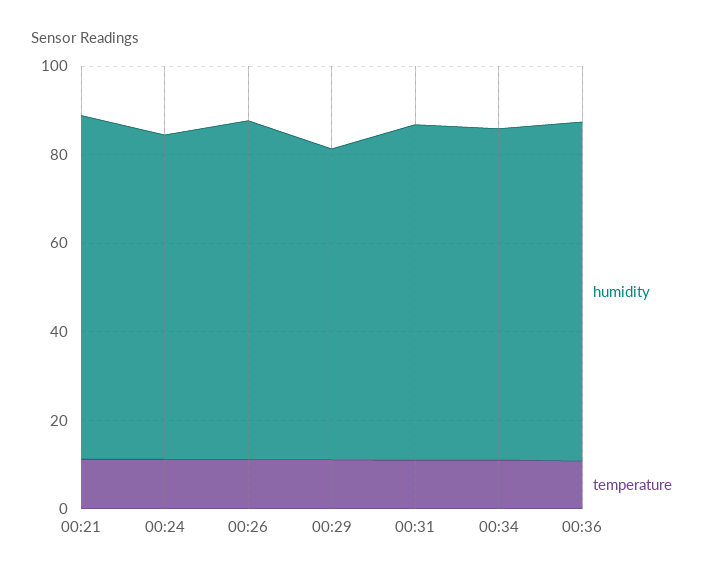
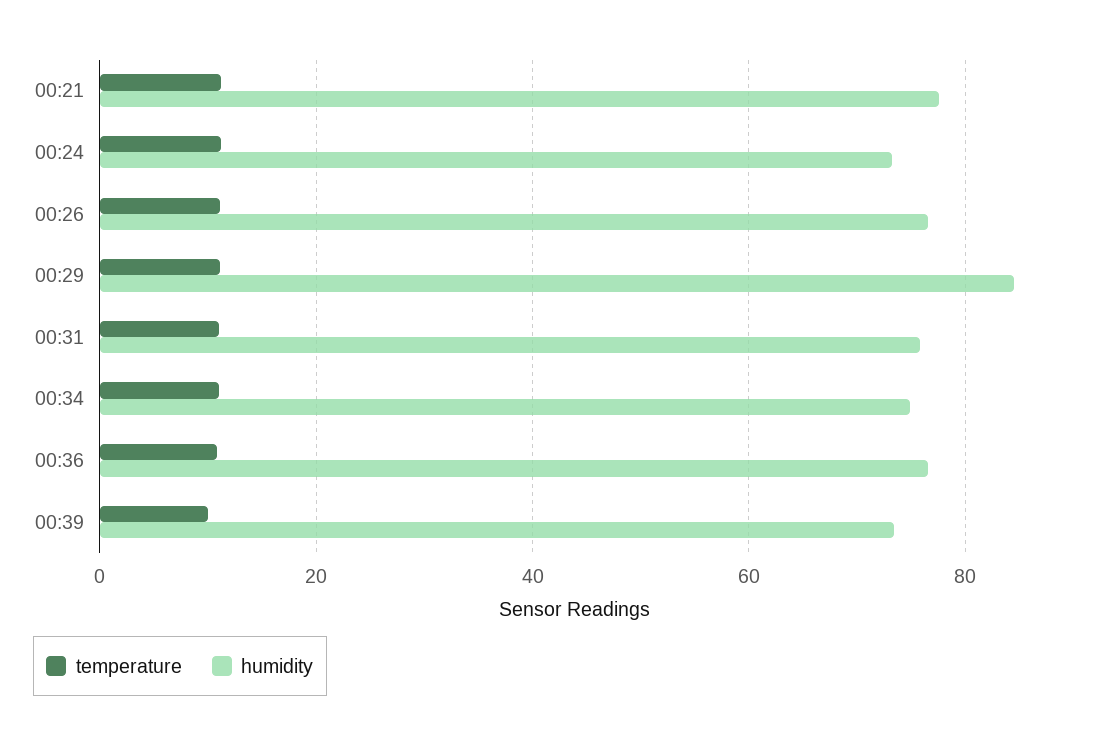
humidity, 00:29: 70 -> 84
temperature, 00:39: none -> 10
humidity, 00:39: none -> 74

